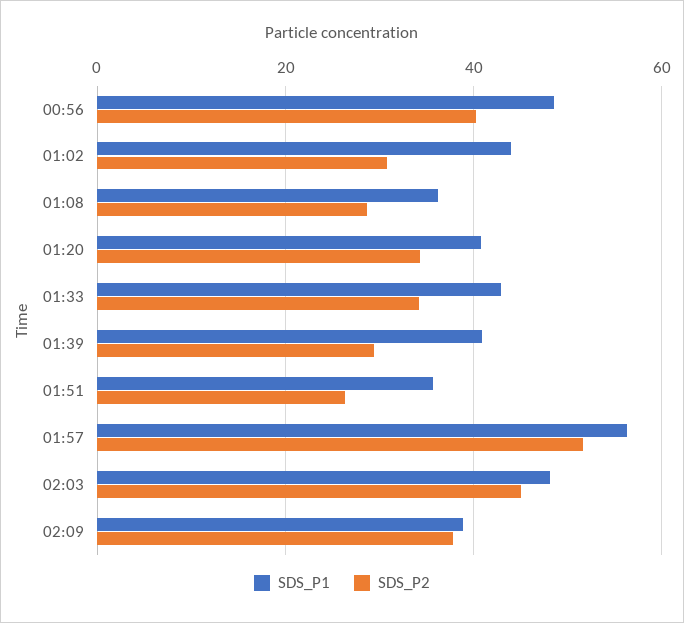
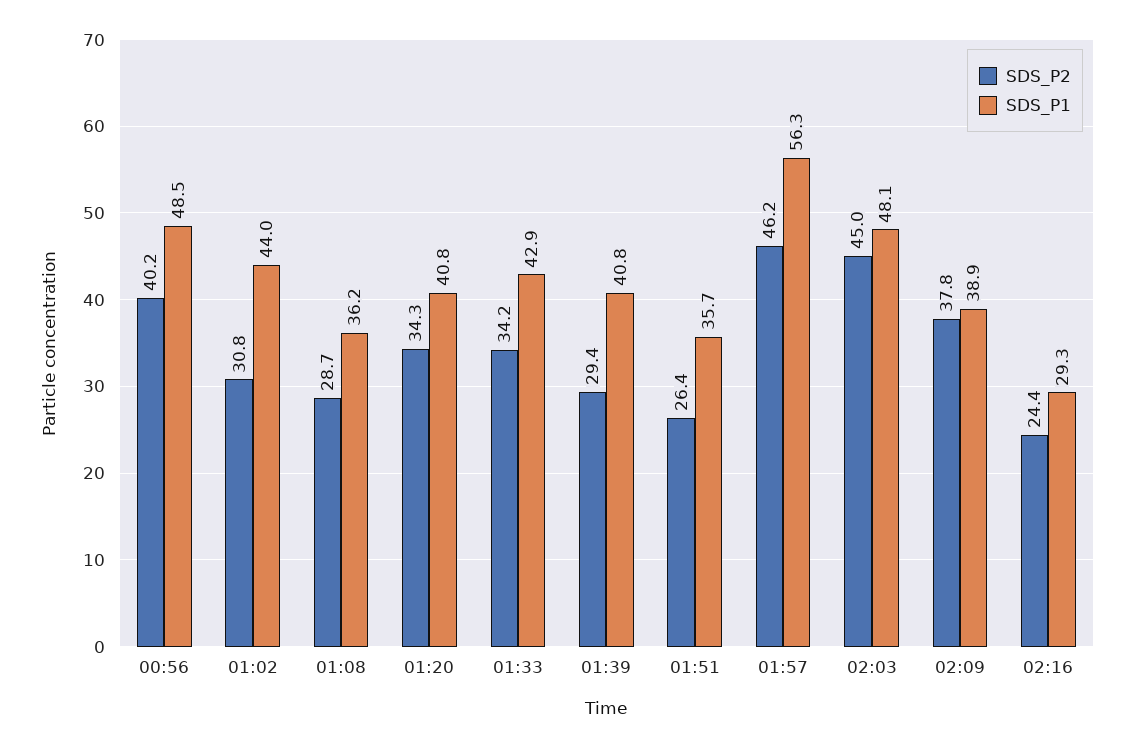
SDS_P2, 01:57: 52 -> 46.2
SDS_P2, 02:16: none -> 24.4
SDS_P1, 02:16: none -> 29.3

